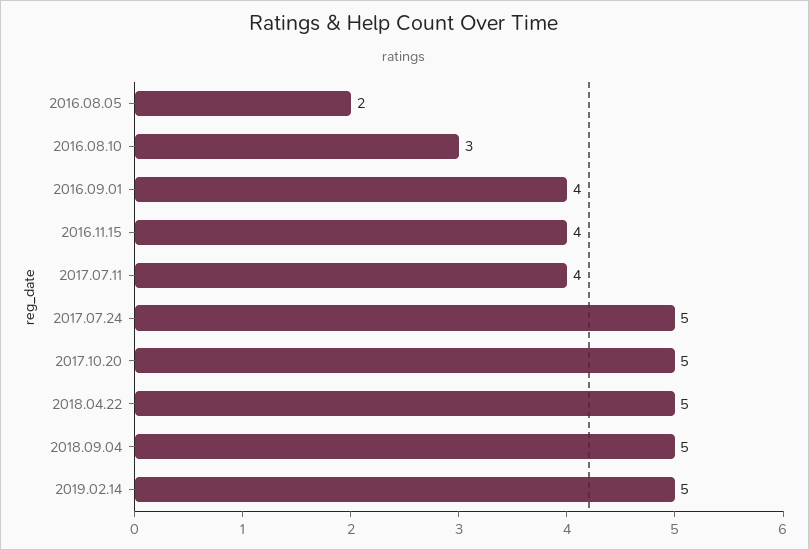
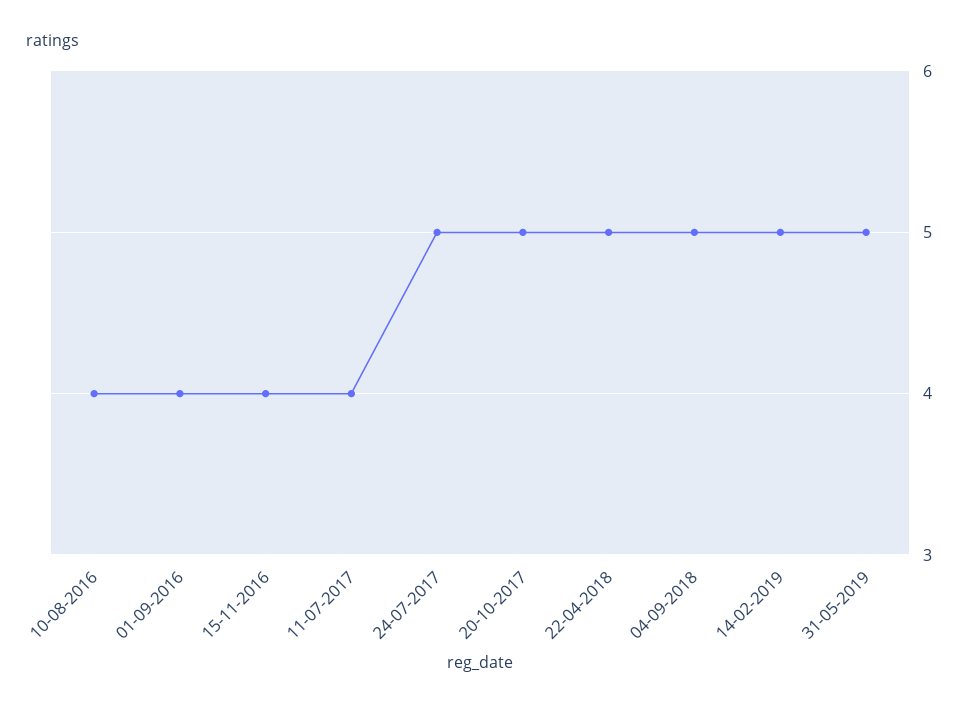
2016.08.05: 2 -> none
2016.08.10: 3 -> 4
31-05-2019: none -> 5

